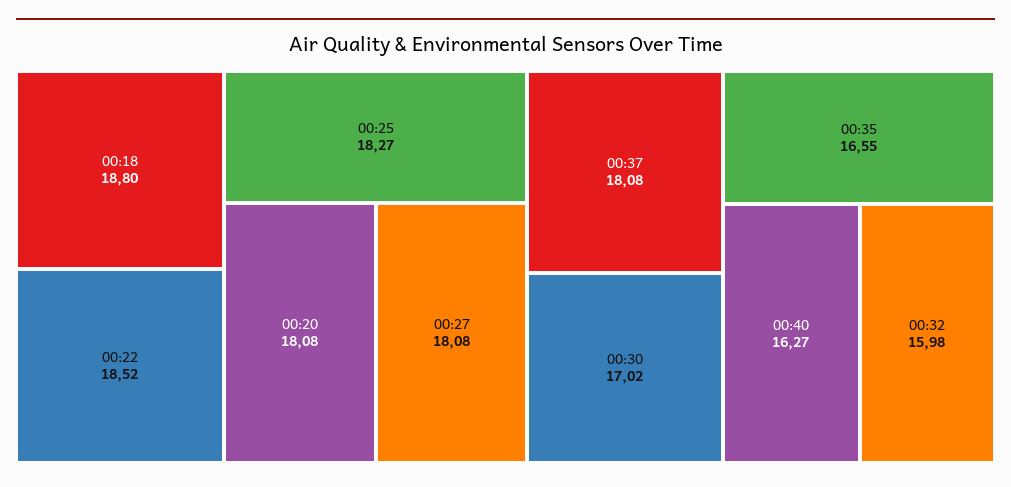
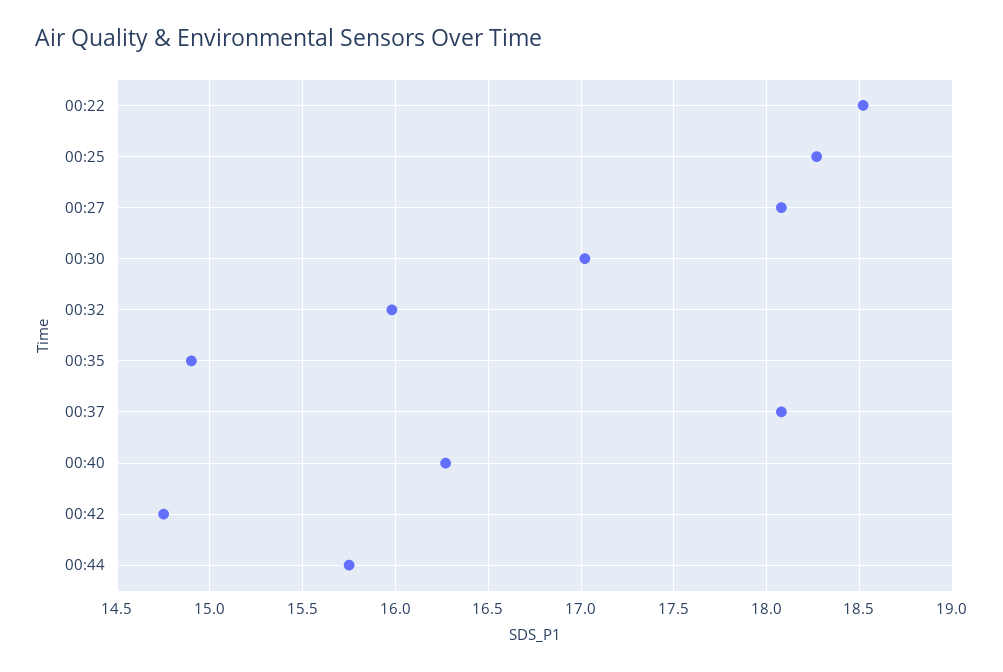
00:18: 18.8 -> none
00:20: 18.08 -> none
00:35: 16.55 -> 14.9
00:42: none -> 14.75
00:44: none -> 15.75

